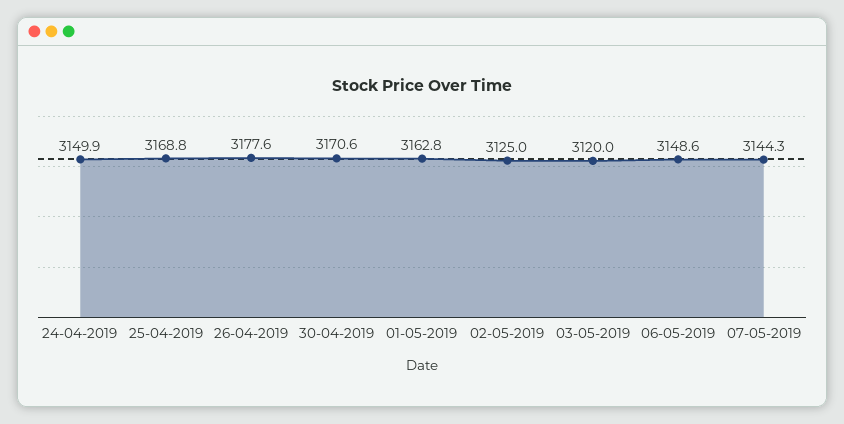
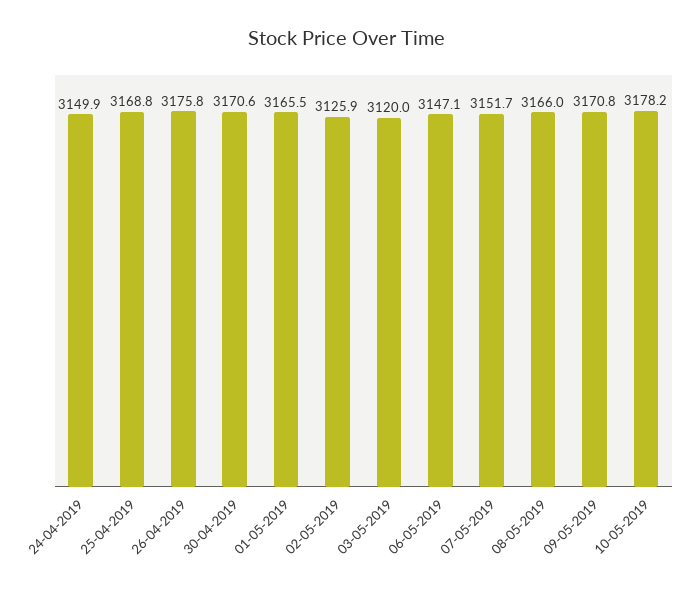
26-04-2019: 3177.6 -> 3175.8
01-05-2019: 3162.8 -> 3165.5
02-05-2019: 3125 -> 3125.9
06-05-2019: 3148.6 -> 3147.1
07-05-2019: 3144.3 -> 3151.7
08-05-2019: none -> 3166
09-05-2019: none -> 3170.8
10-05-2019: none -> 3178.2

